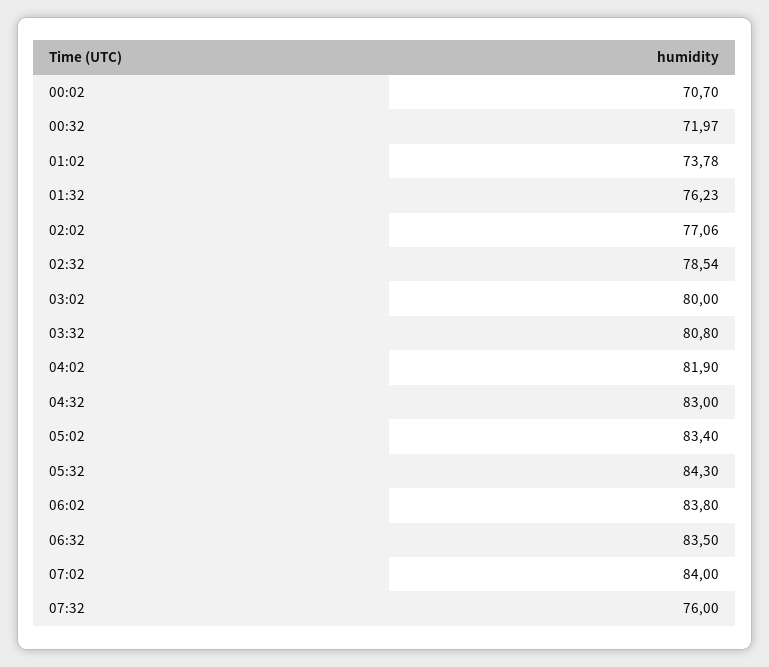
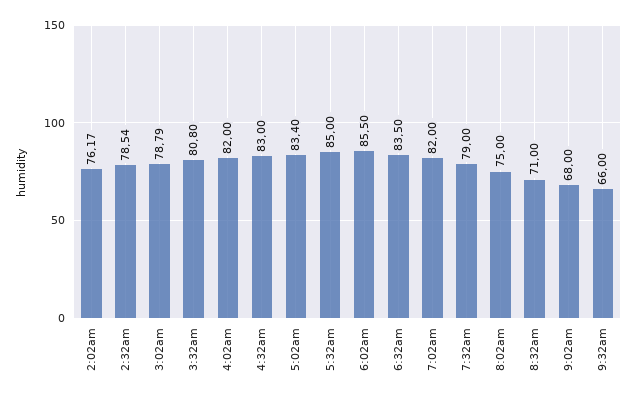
00:02: 70.7 -> none
00:32: 71.97 -> none
01:02: 73.78 -> none
01:32: 76.23 -> none
02:02: 77.06 -> 76.17
03:02: 80 -> 78.79
04:02: 81.9 -> 82
05:32: 84.3 -> 85
06:02: 83.8 -> 85.5
07:02: 84 -> 82
07:32: 76 -> 79
8:02am: none -> 75
8:32am: none -> 71
9:02am: none -> 68
9:32am: none -> 66

